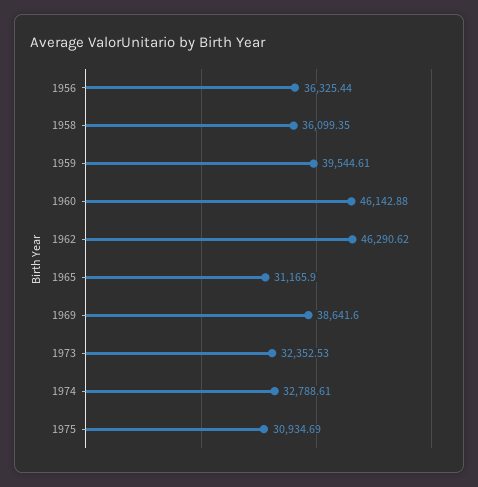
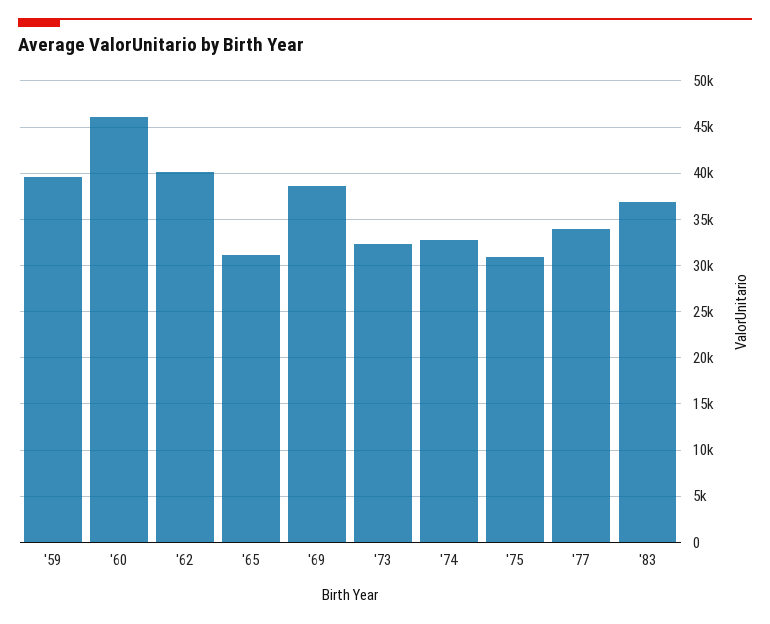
1956: 36325.44 -> none
1958: 36099.35 -> none
1962: 46290.62 -> 40000
'77: none -> 34000
'83: none -> 37000

